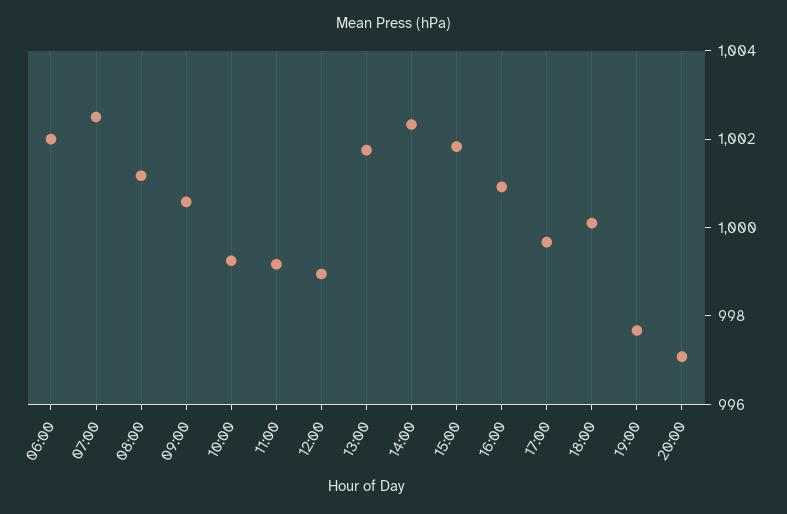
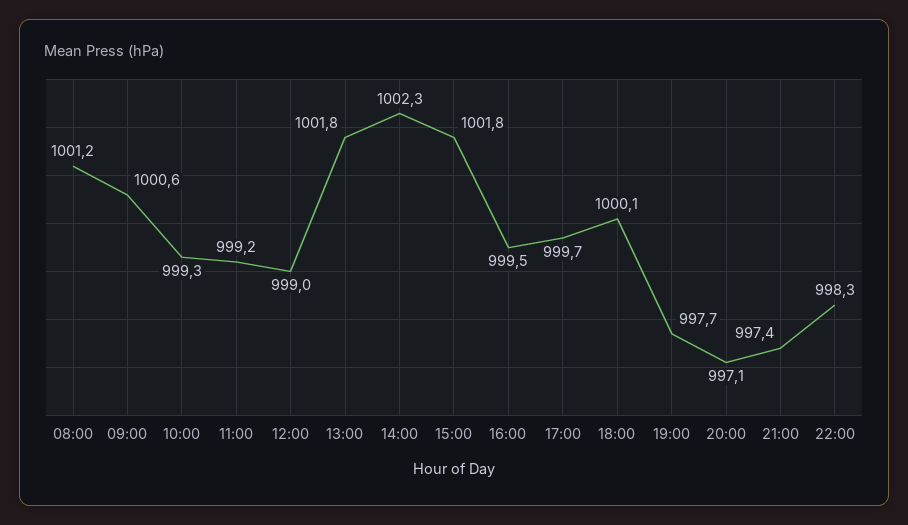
06:00: 1002 -> none
07:00: 1002.5 -> none
16:00: 1001 -> 999.5
21:00: none -> 997.4
22:00: none -> 998.3

